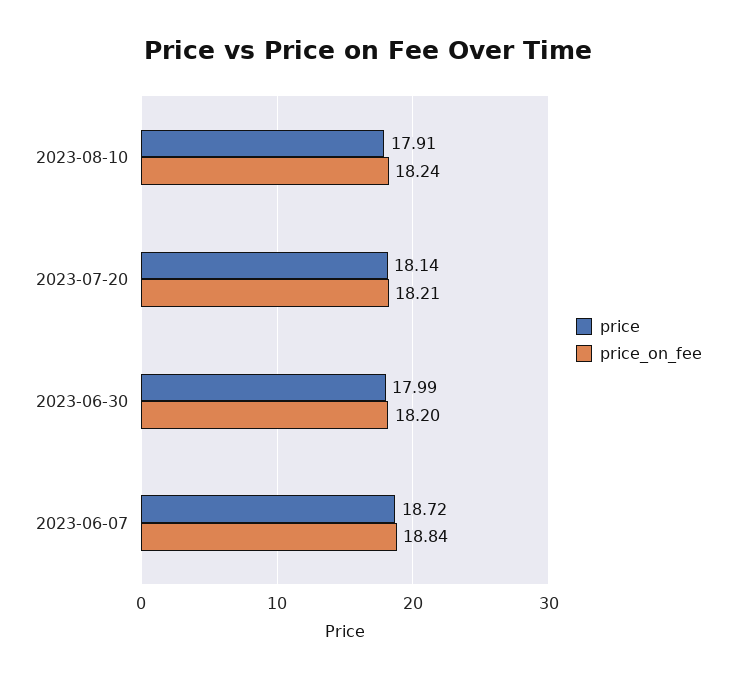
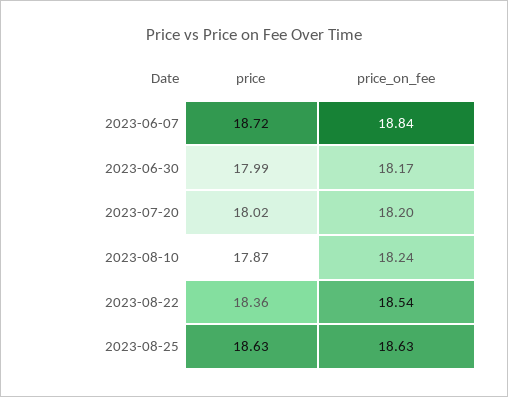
price, 2023-08-10: 17.91 -> 17.87
price, 2023-07-20: 18.14 -> 18.02
price_on_fee, 2023-07-20: 18.21 -> 18.2
price_on_fee, 2023-06-30: 18.2 -> 18.17
price, 2023-08-22: none -> 18.36
price_on_fee, 2023-08-22: none -> 18.54
price, 2023-08-25: none -> 18.63
price_on_fee, 2023-08-25: none -> 18.63

